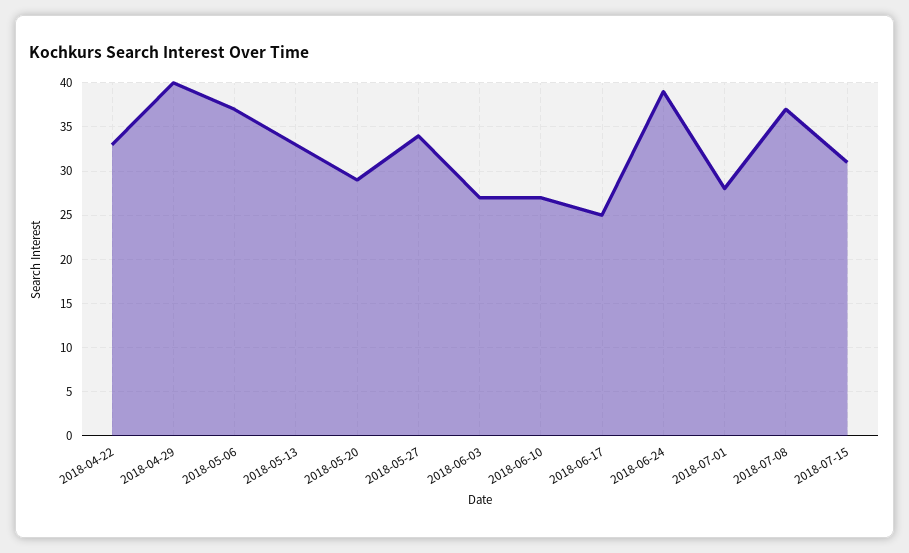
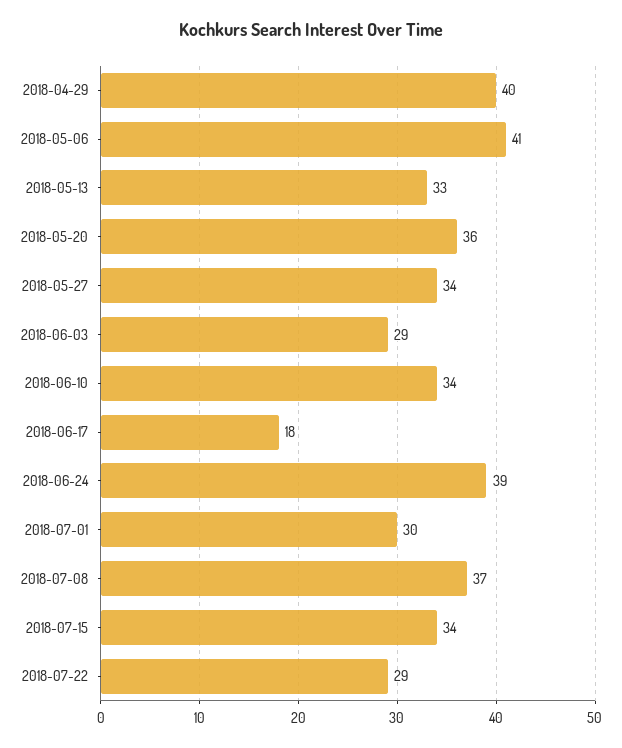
2018-04-22: 33 -> none
2018-05-06: 37 -> 41
2018-05-20: 29 -> 36
2018-06-03: 27 -> 29
2018-06-10: 27 -> 34
2018-06-17: 25 -> 18
2018-07-01: 28 -> 30
2018-07-15: 31 -> 34
2018-07-22: none -> 29

